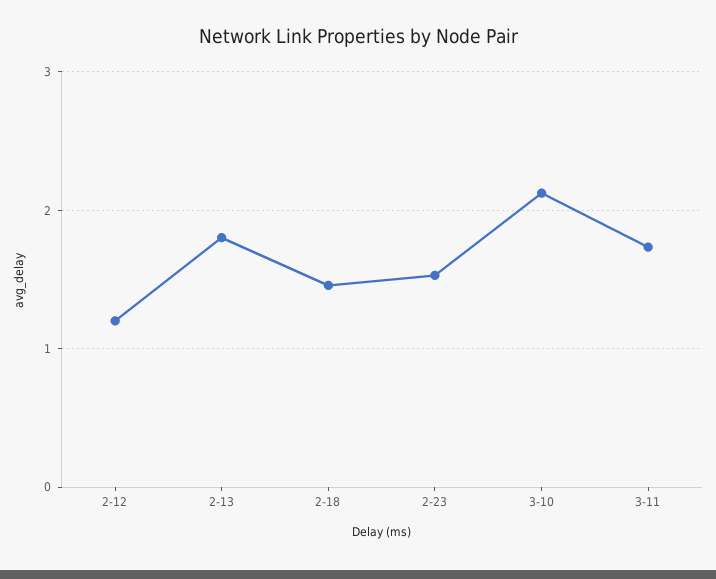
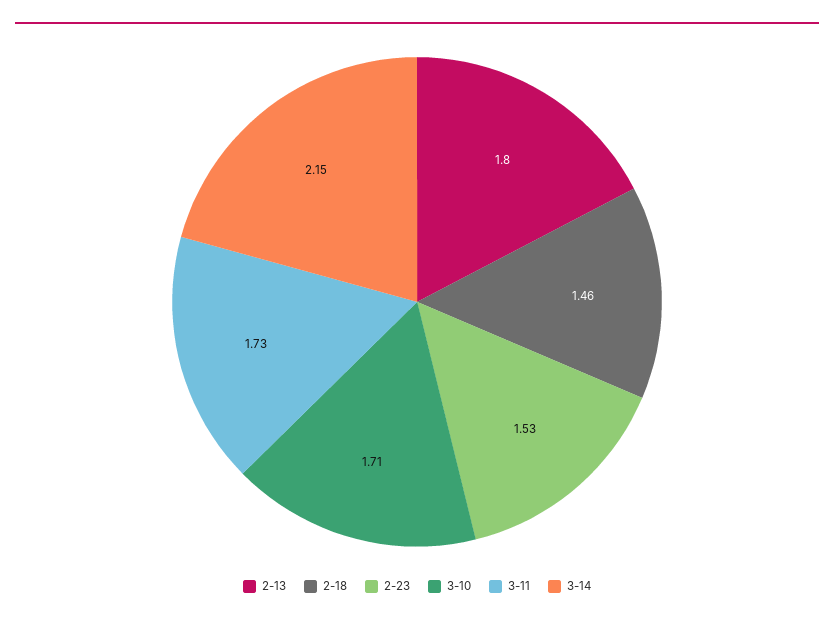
2-12: 1.2 -> none
3-10: 2.1 -> 1.71
3-14: none -> 2.15

